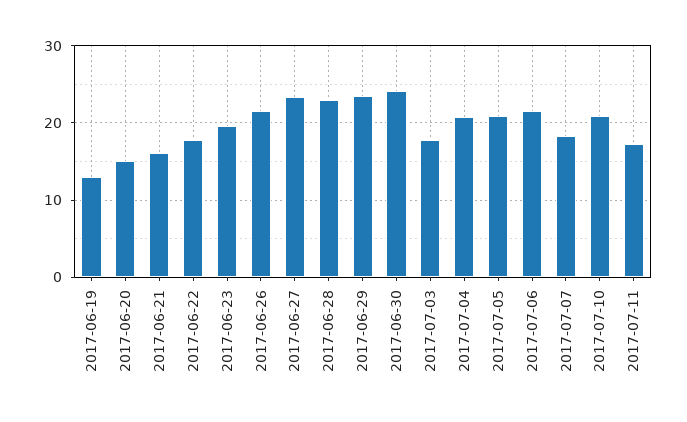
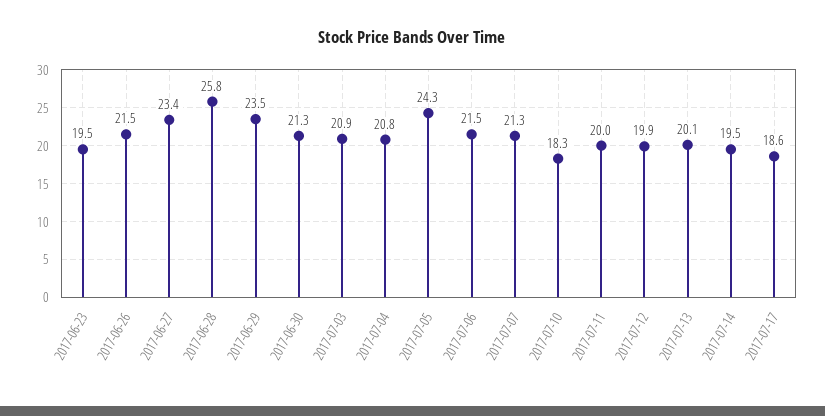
2017-06-19: 13 -> none
2017-06-20: 15 -> none
2017-06-21: 16 -> none
2017-06-22: 18 -> none
2017-06-28: 23 -> 25.8
2017-06-30: 24 -> 21.3
2017-07-03: 18 -> 20.9
2017-07-05: 21 -> 24.3
2017-07-07: 18 -> 21.3
2017-07-10: 21 -> 18.3
2017-07-11: 17 -> 20
2017-07-12: none -> 19.9
2017-07-13: none -> 20.1
2017-07-14: none -> 19.5
2017-07-17: none -> 18.6

